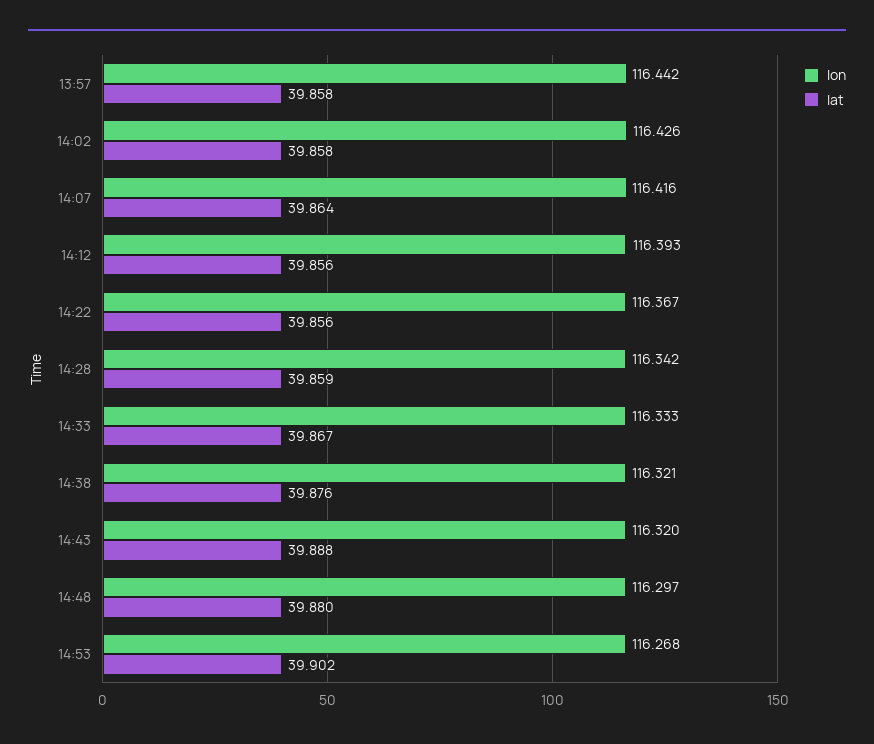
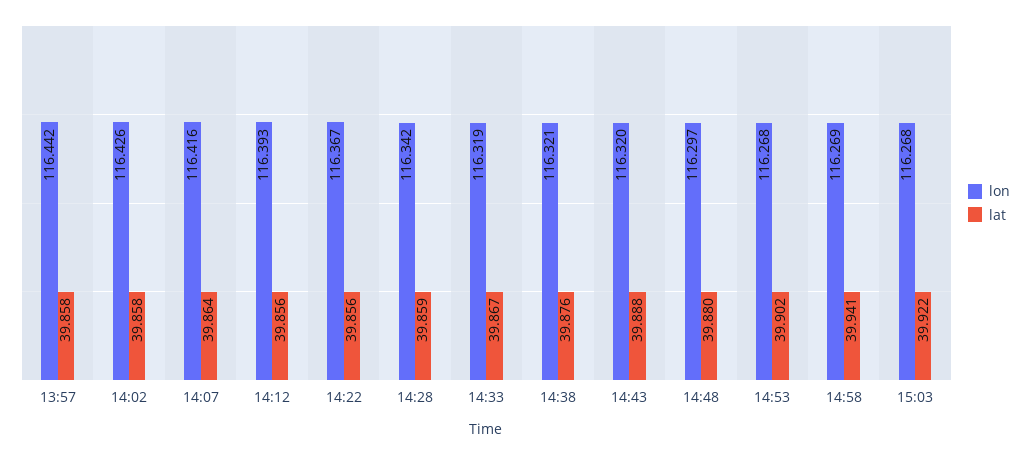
lon, 14:33: 116.333 -> 116.319
lon, 14:58: none -> 116.269
lat, 14:58: none -> 39.941
lon, 15:03: none -> 116.268
lat, 15:03: none -> 39.922

